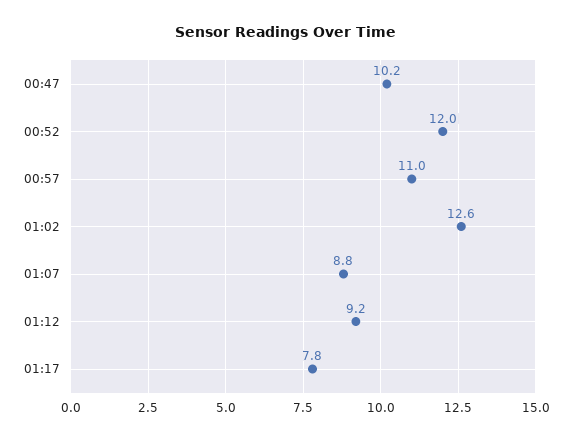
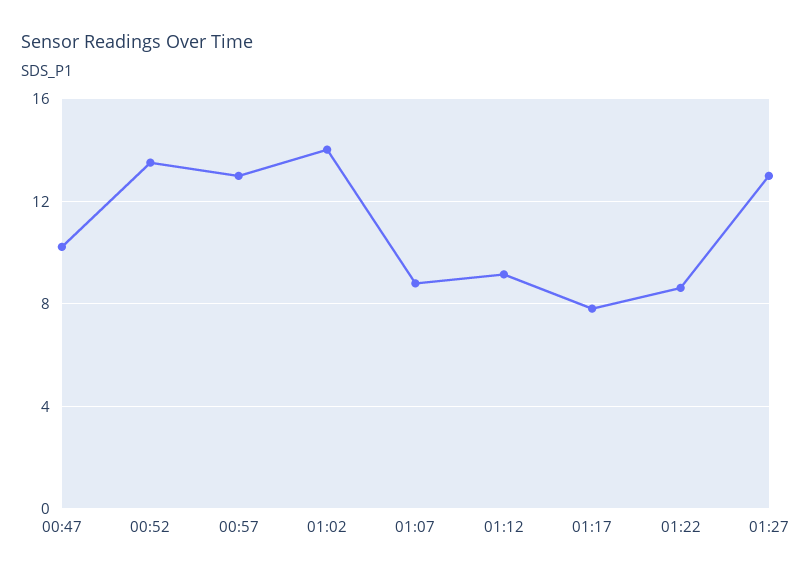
00:52: 12 -> 13.5
00:57: 11 -> 13
01:02: 12.6 -> 14
01:22: none -> 8.5
01:27: none -> 13

